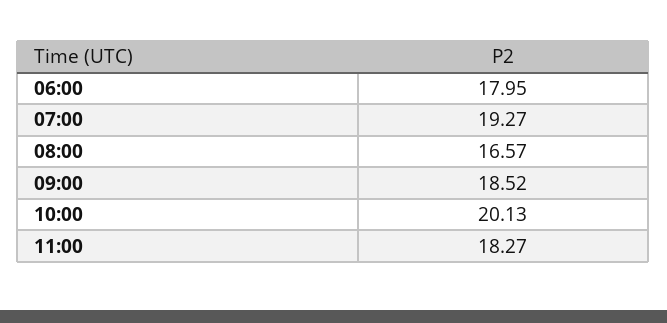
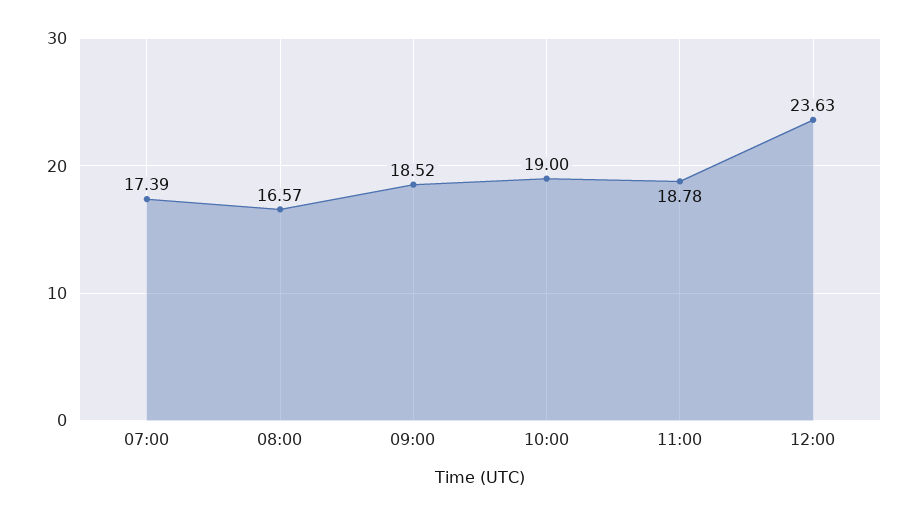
06:00: 17.95 -> none
07:00: 19.27 -> 17.39
10:00: 20.13 -> 19
11:00: 18.27 -> 18.78
12:00: none -> 23.63

